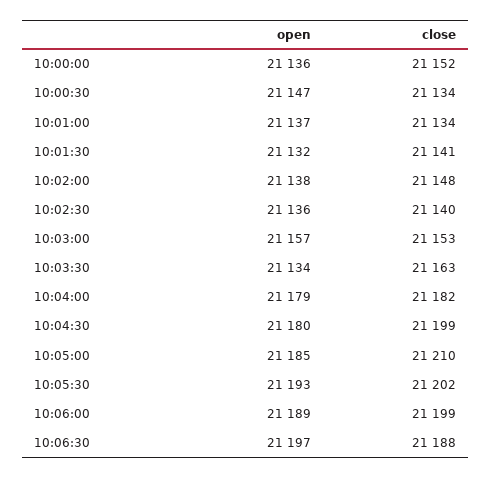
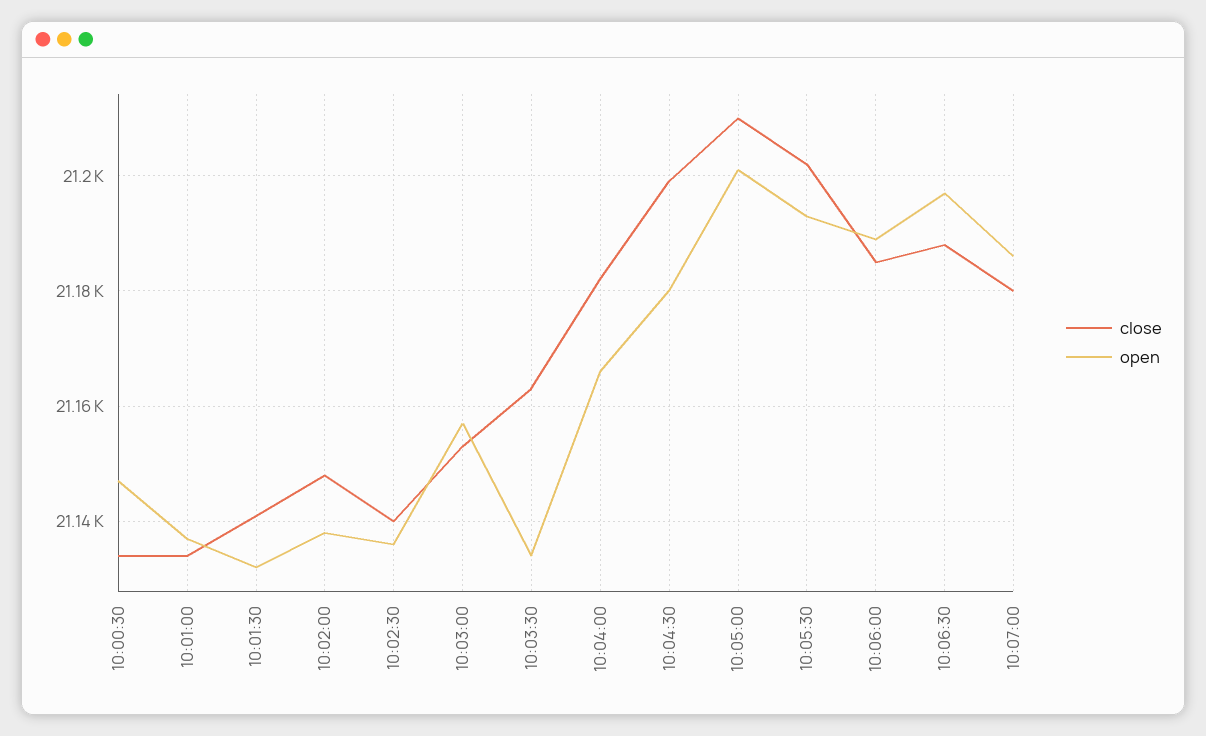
open, 10:00:00: 21136 -> none
close, 10:00:00: 21152 -> none
open, 10:04:00: 21179 -> 21165
open, 10:05:00: 21185 -> 21200
close, 10:06:00: 21199 -> 21185
close, 10:07:00: none -> 21180
open, 10:07:00: none -> 21185

